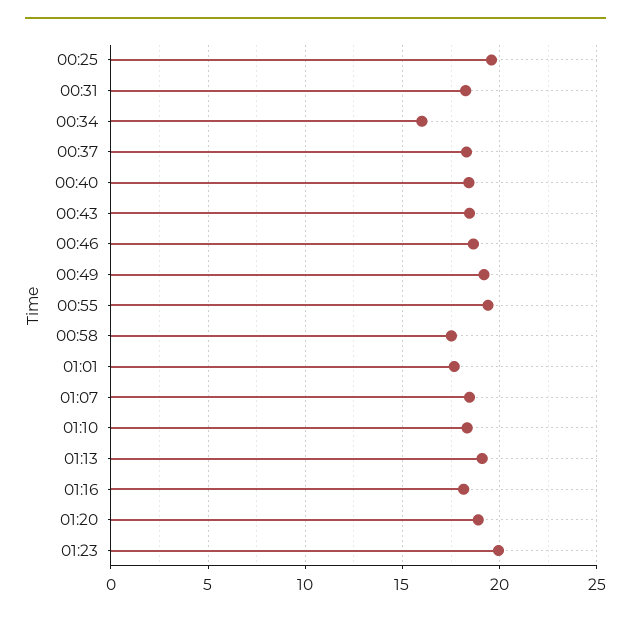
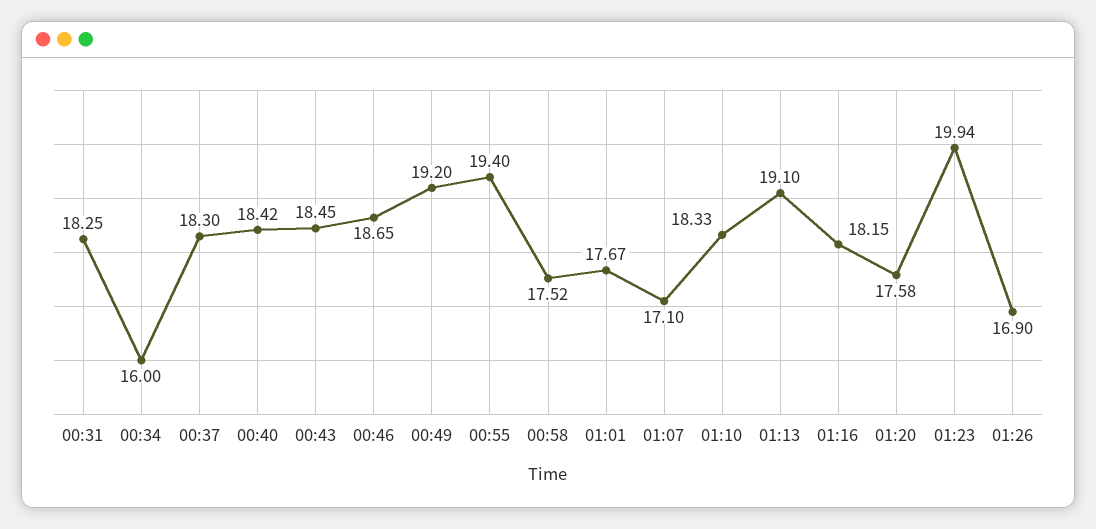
00:25: 19.5 -> none
01:07: 18.5 -> 17.1
01:20: 19 -> 17.58
01:26: none -> 16.9

